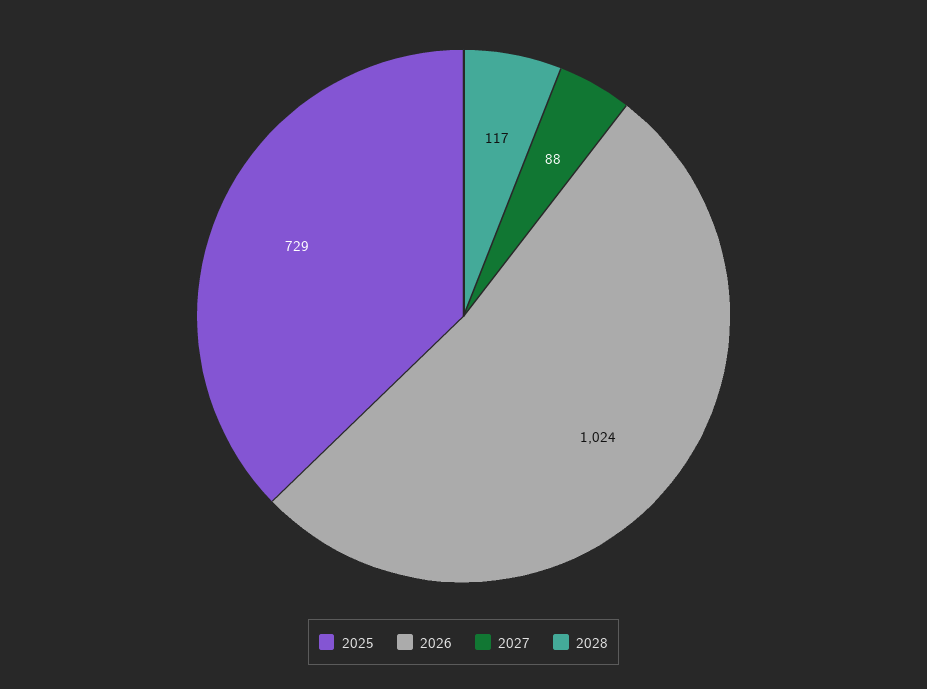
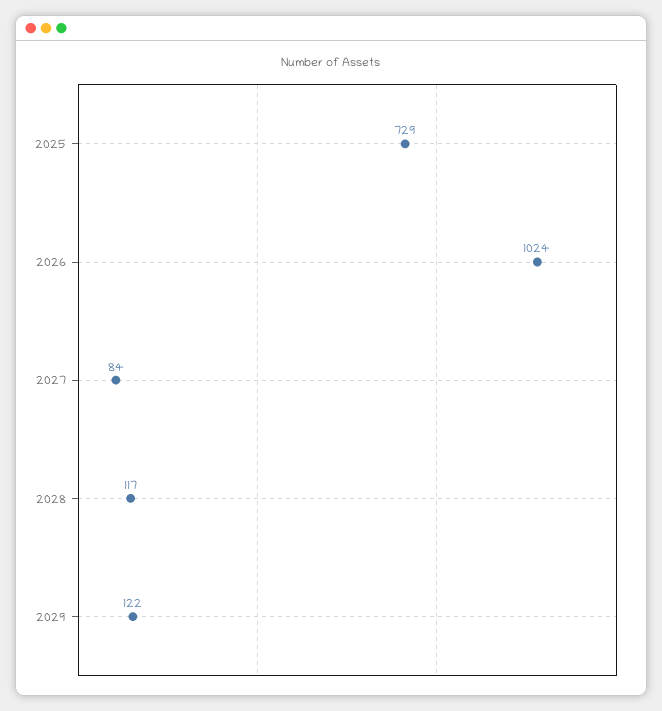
2027: 88 -> 84
2029: none -> 122

